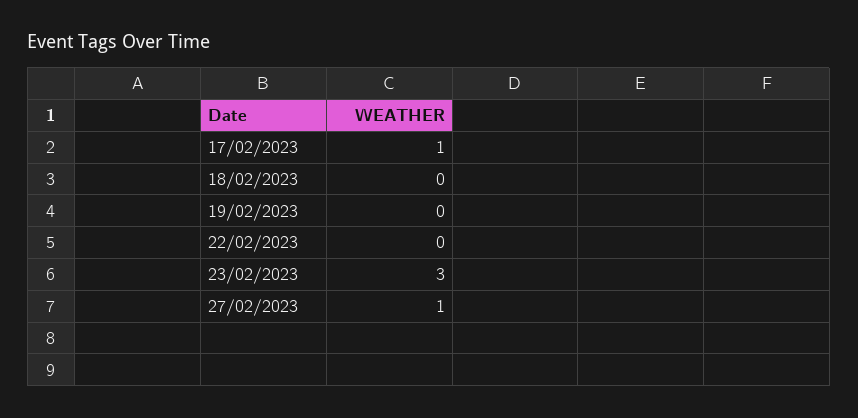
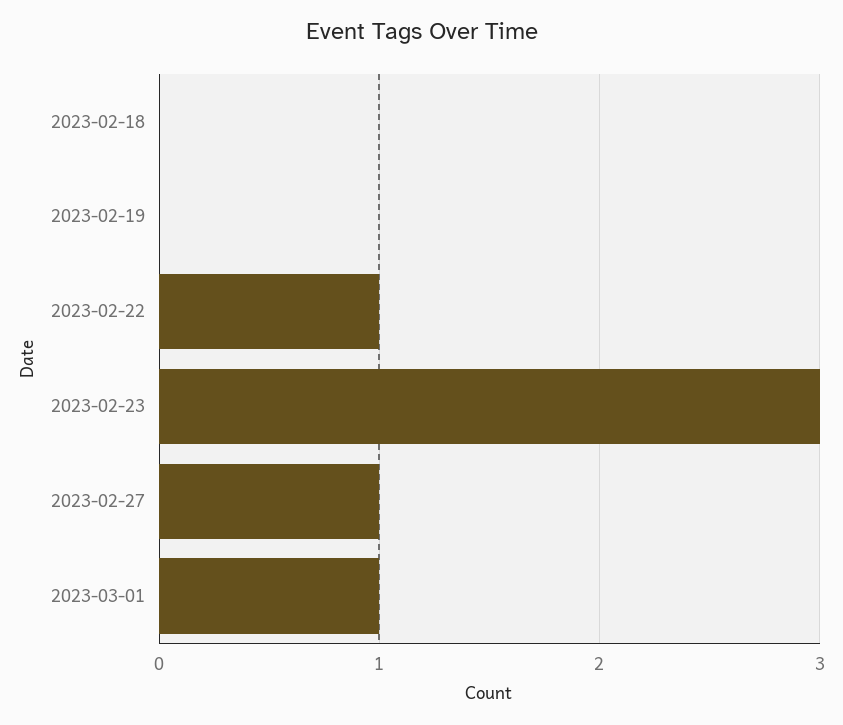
17/02/2023: 1 -> none
22/02/2023: 0 -> 1
2023-03-01: none -> 1

